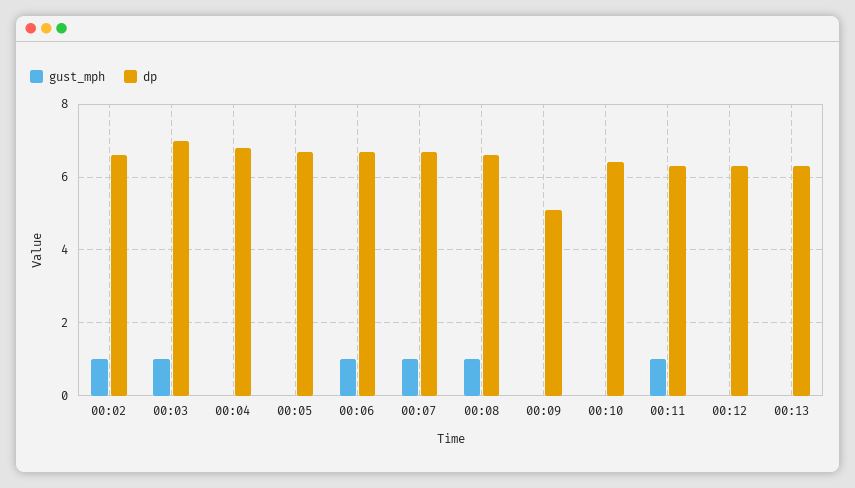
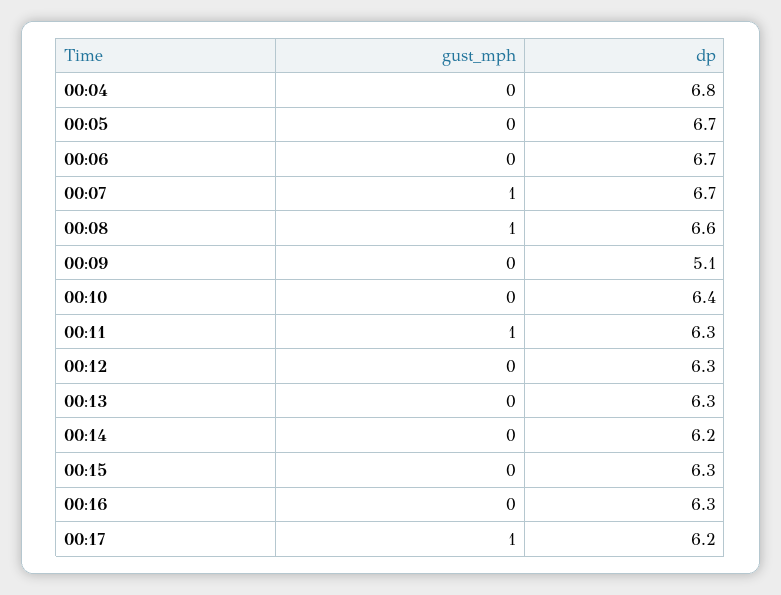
gust_mph, 00:02: 1 -> none
dp, 00:02: 6.5 -> none
gust_mph, 00:03: 1 -> none
dp, 00:03: 7 -> none
gust_mph, 00:06: 1 -> 0
gust_mph, 00:14: none -> 0
dp, 00:14: none -> 6.2
gust_mph, 00:15: none -> 0
dp, 00:15: none -> 6.3
gust_mph, 00:16: none -> 0
dp, 00:16: none -> 6.3
gust_mph, 00:17: none -> 1
dp, 00:17: none -> 6.2

